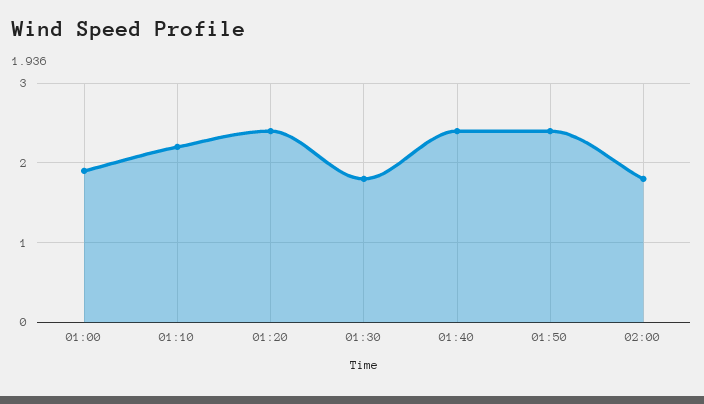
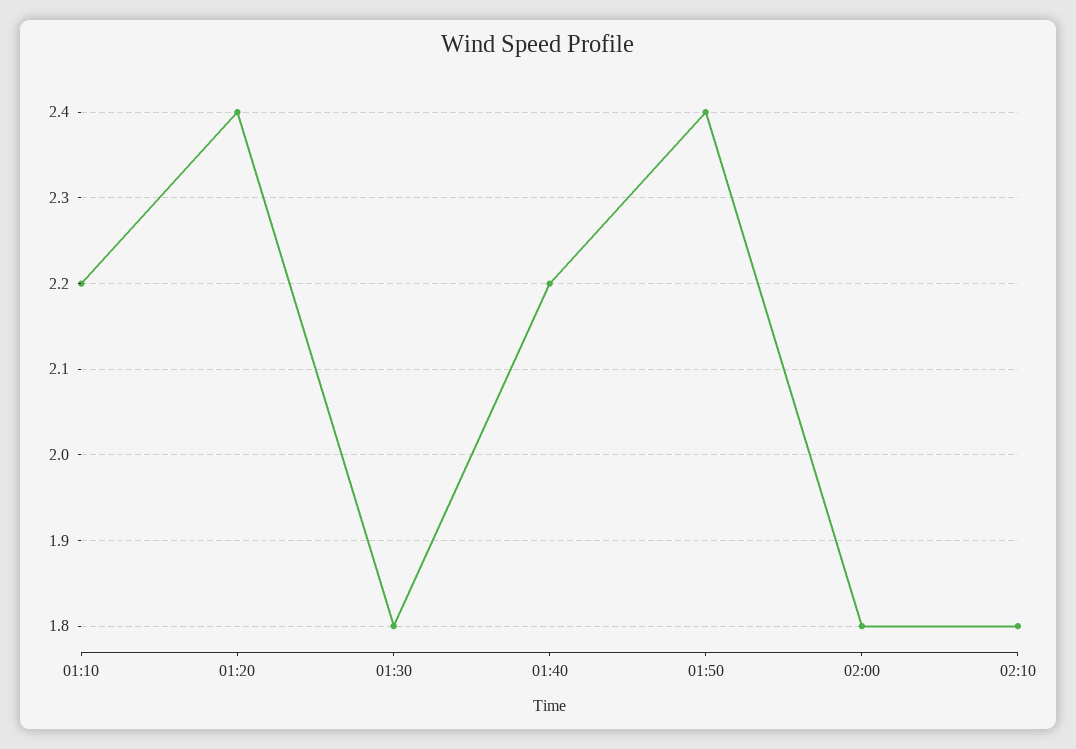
01:00: 1.9 -> none
01:40: 2.4 -> 2.2
02:10: none -> 1.8

